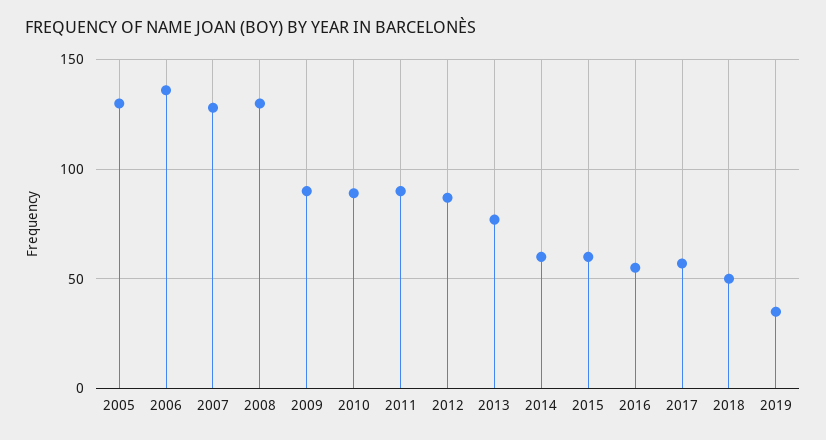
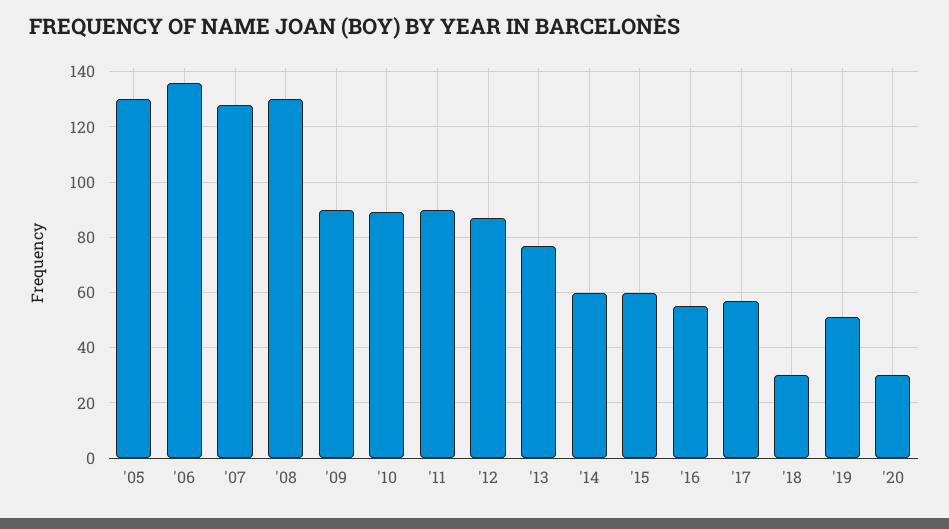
2018: 50 -> 30
2019: 35 -> 50
'20: none -> 30

